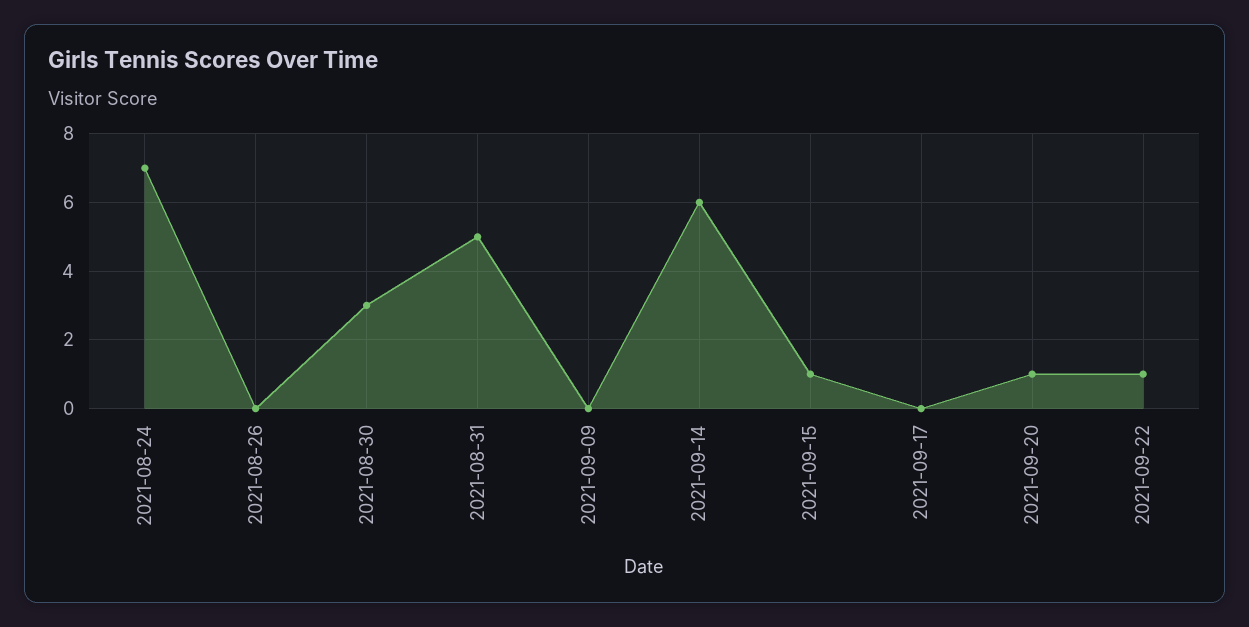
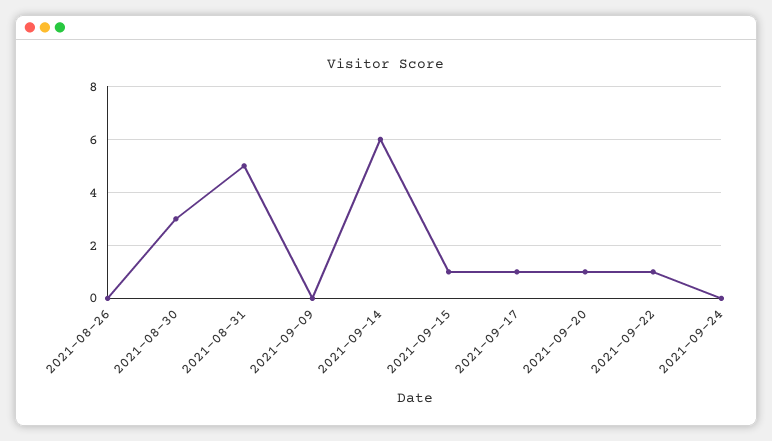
2021-08-24: 7 -> none
2021-09-17: 0 -> 1
2021-09-24: none -> 0

